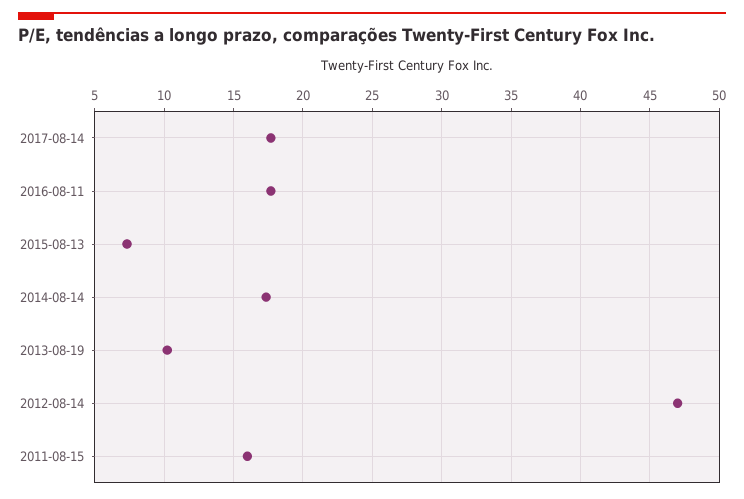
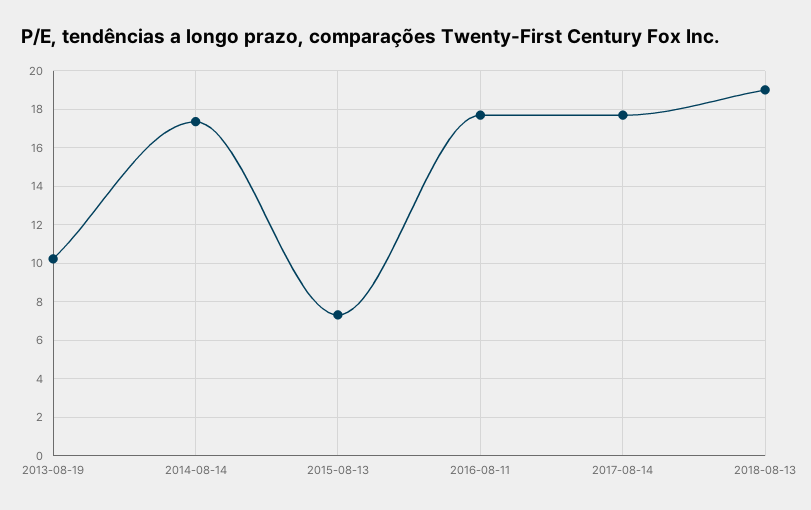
2012-08-14: 47 -> none
2011-08-15: 16 -> none
2018-08-13: none -> 19

